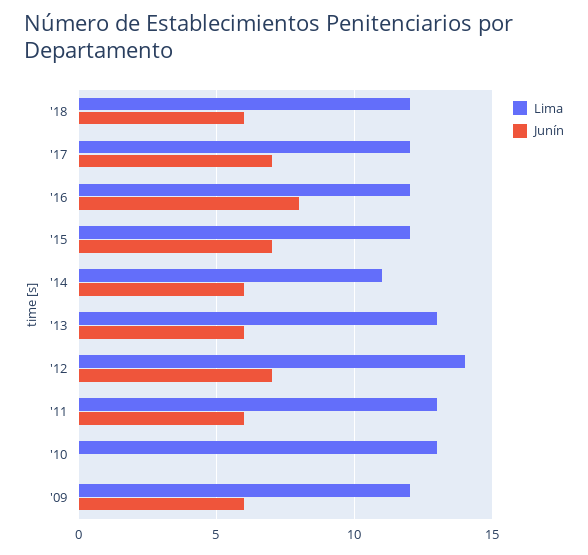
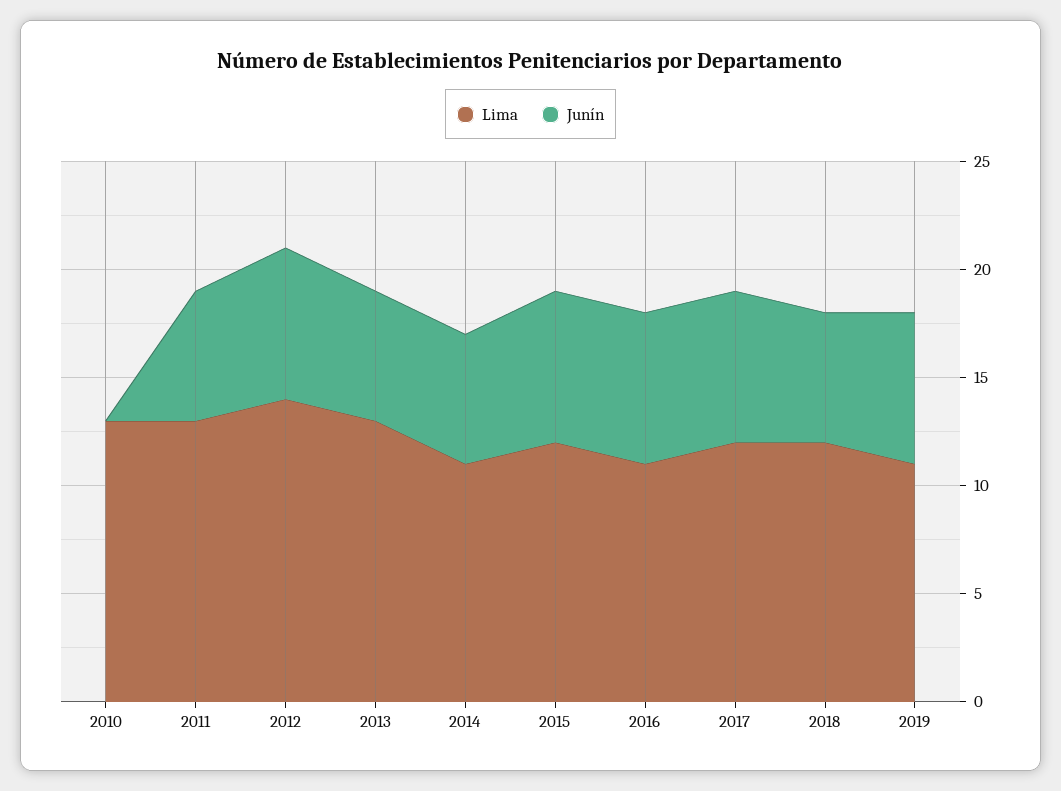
Lima, '16: 12 -> 11
Junín, '16: 8 -> 7
Lima, '09: 12 -> none
Junín, '09: 6 -> none
Lima, 2019: none -> 11
Junín, 2019: none -> 7

